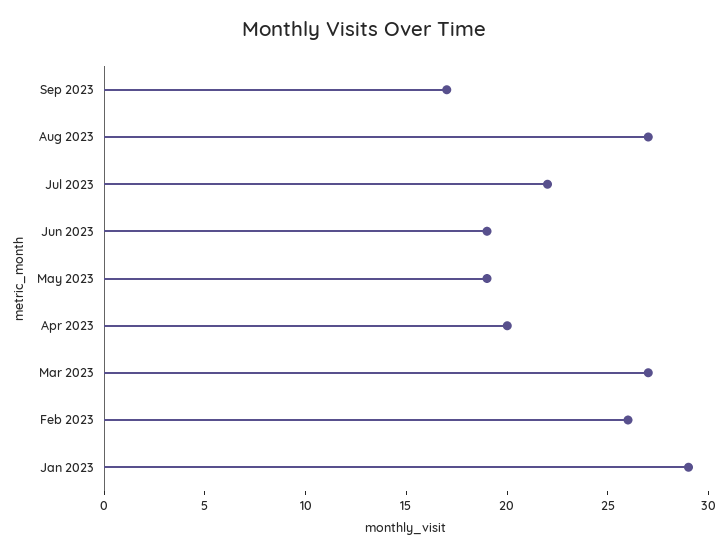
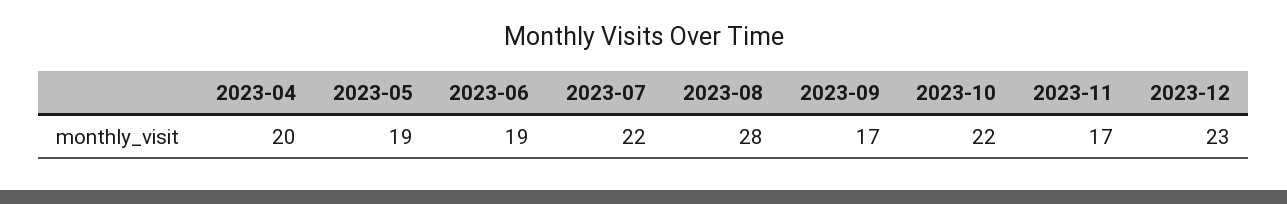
Aug 2023: 27 -> 28
Mar 2023: 27 -> none
Feb 2023: 26 -> none
Jan 2023: 29 -> none
2023-10: none -> 22
2023-11: none -> 17
2023-12: none -> 23

